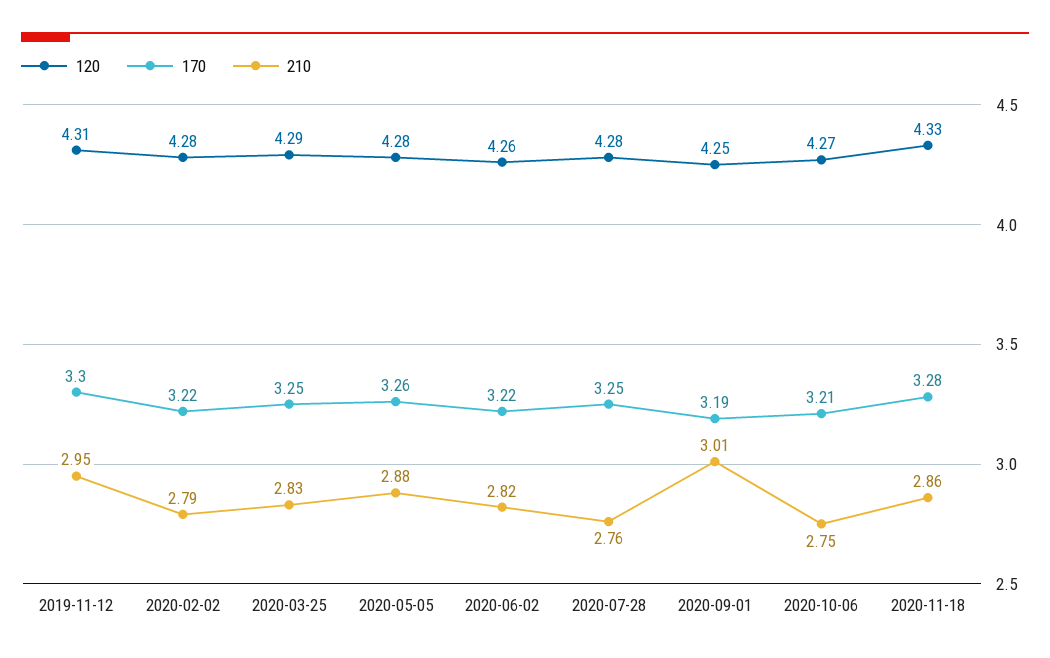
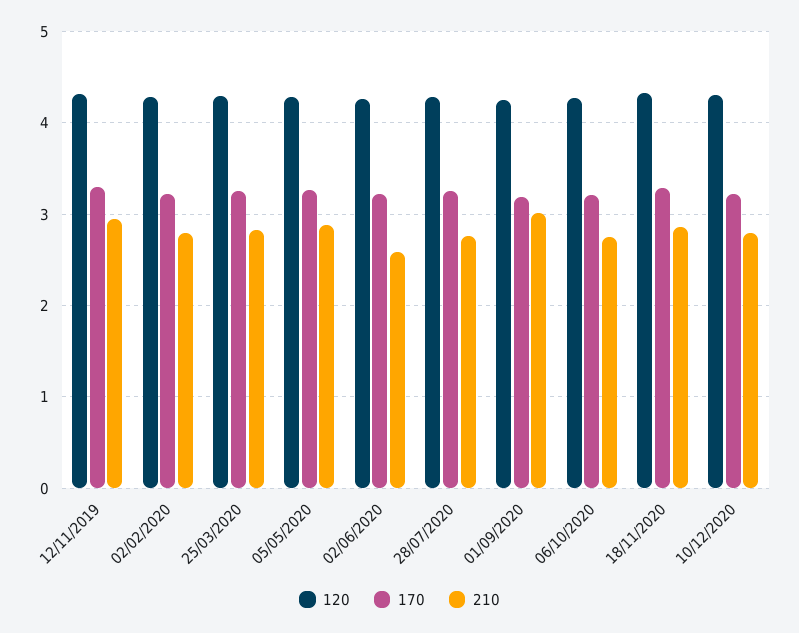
210, 2020-06-02: 2.82 -> 2.6
120, 10/12/2020: none -> 4.3
170, 10/12/2020: none -> 3.2
210, 10/12/2020: none -> 2.8

